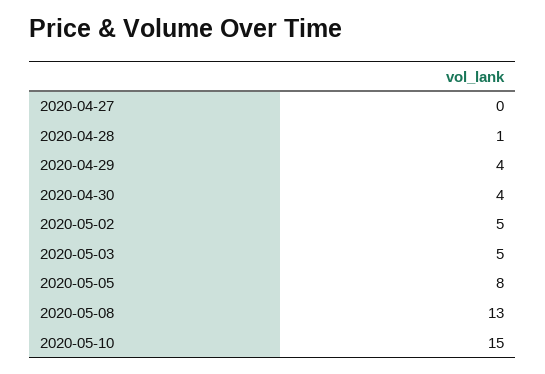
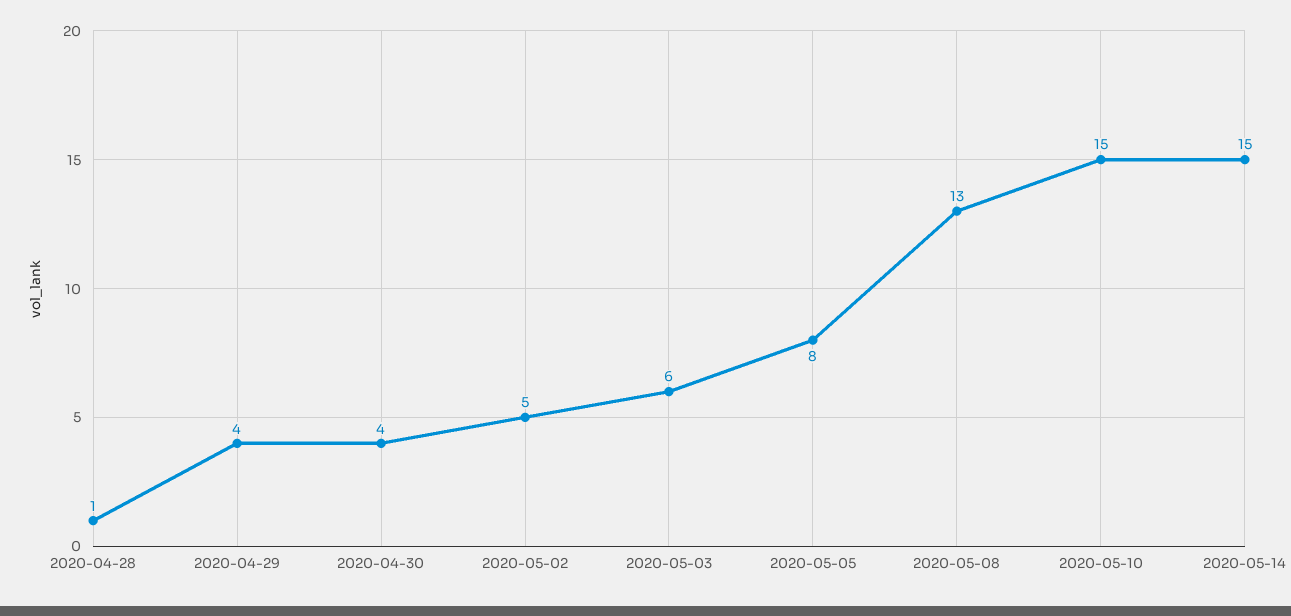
2020-04-27: 0 -> none
2020-05-03: 5 -> 6
2020-05-14: none -> 15

